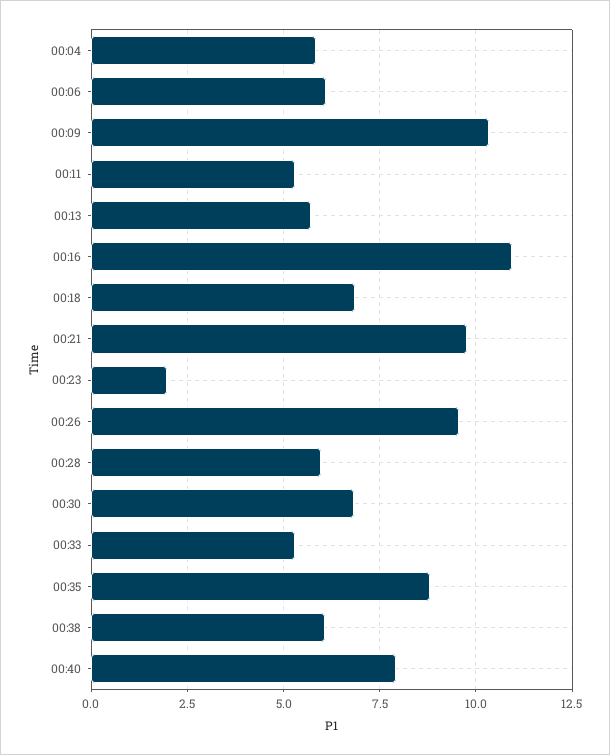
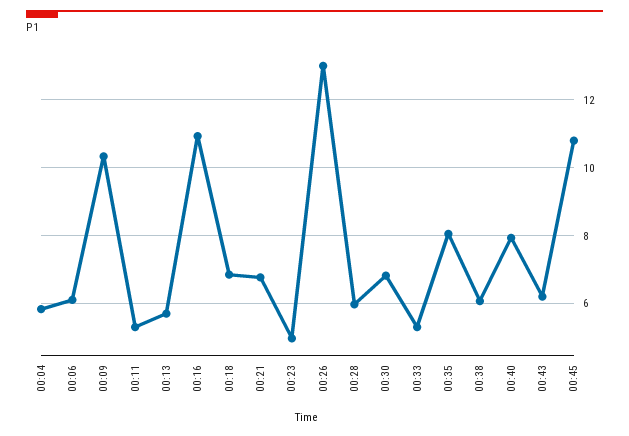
00:21: 9.75 -> 6.8
00:23: 2 -> 5
00:26: 9.5 -> 13
00:35: 8.75 -> 8
00:43: none -> 6.2
00:45: none -> 10.8

